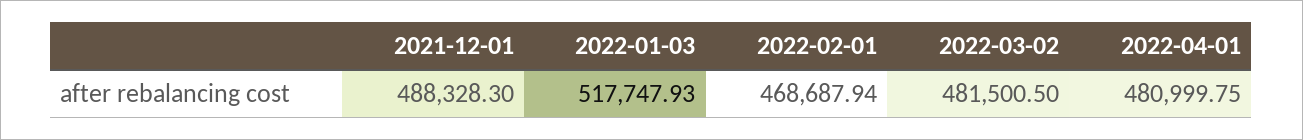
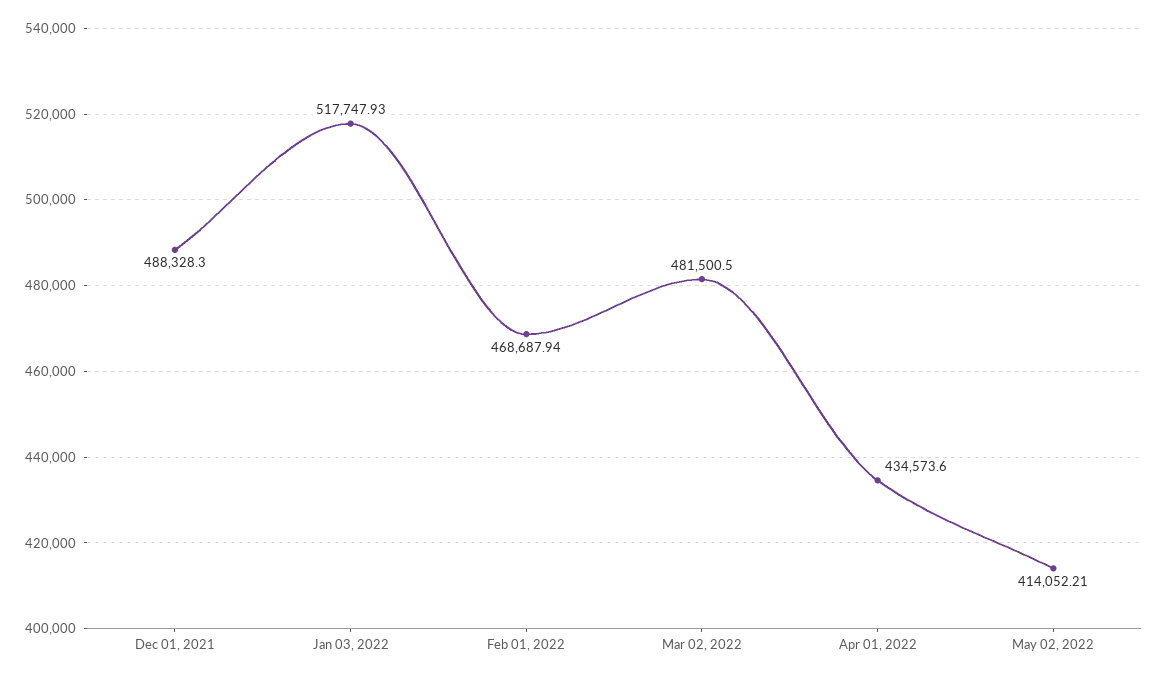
2022-04-01: 480999.75 -> 434573.6
May 02, 2022: none -> 414052.21

